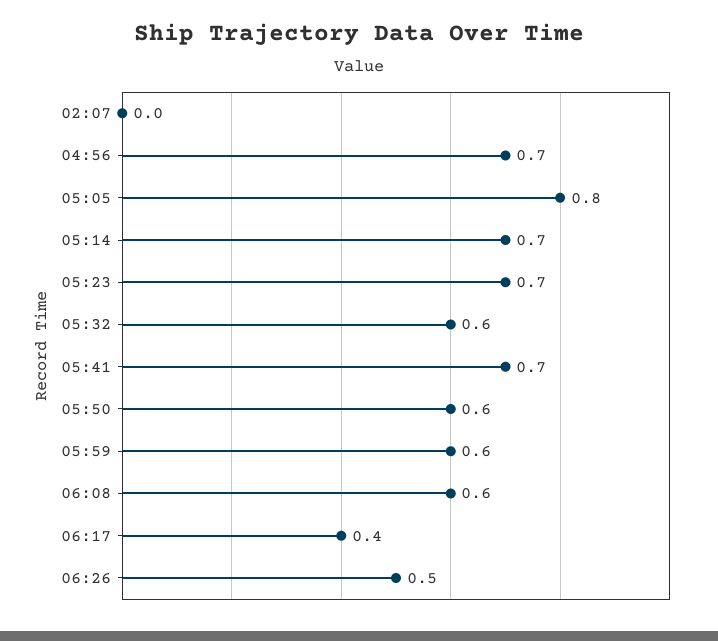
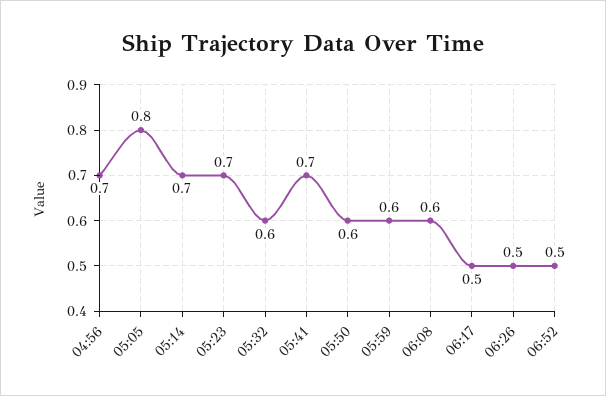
02:07: 0 -> none
06:17: 0.4 -> 0.5
06:52: none -> 0.5

